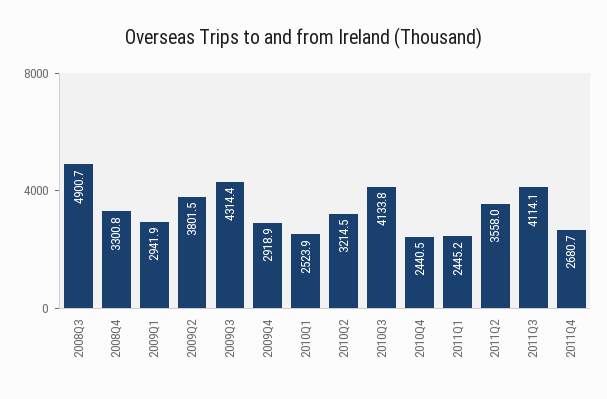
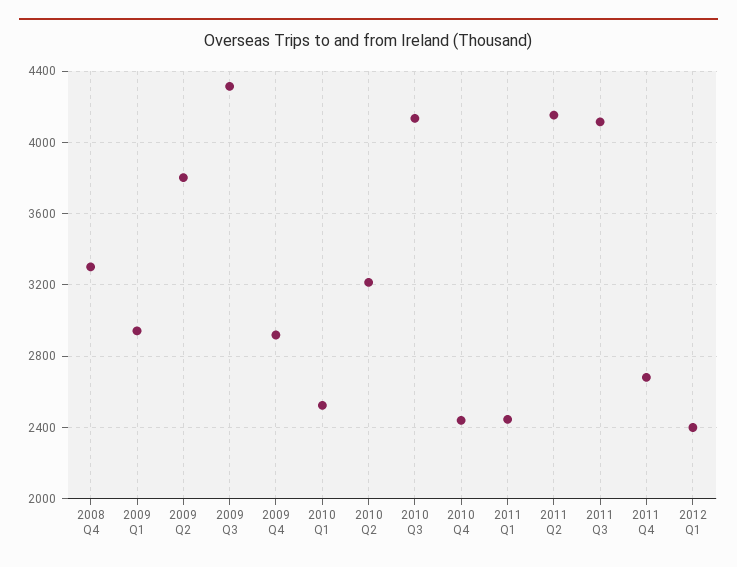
2008Q3: 4900.7 -> none
2011Q2: 3558 -> 4150
2012 Q1: none -> 2400

